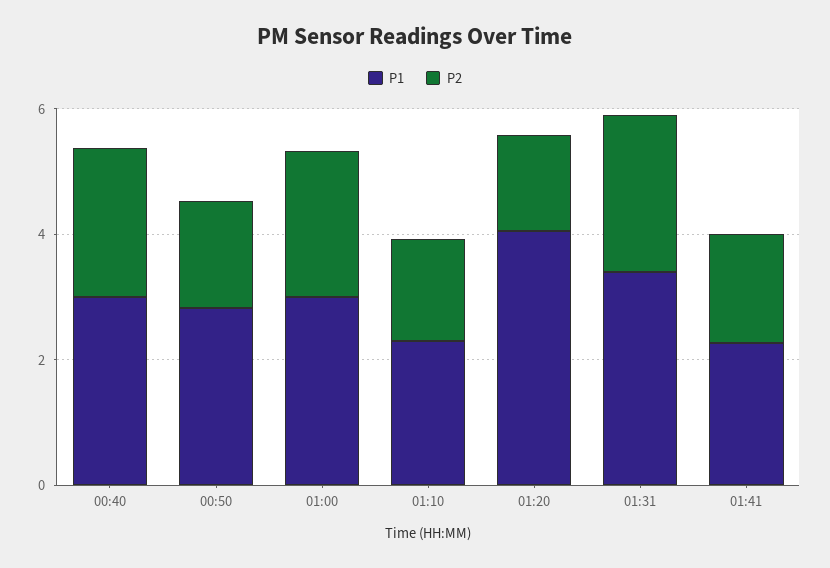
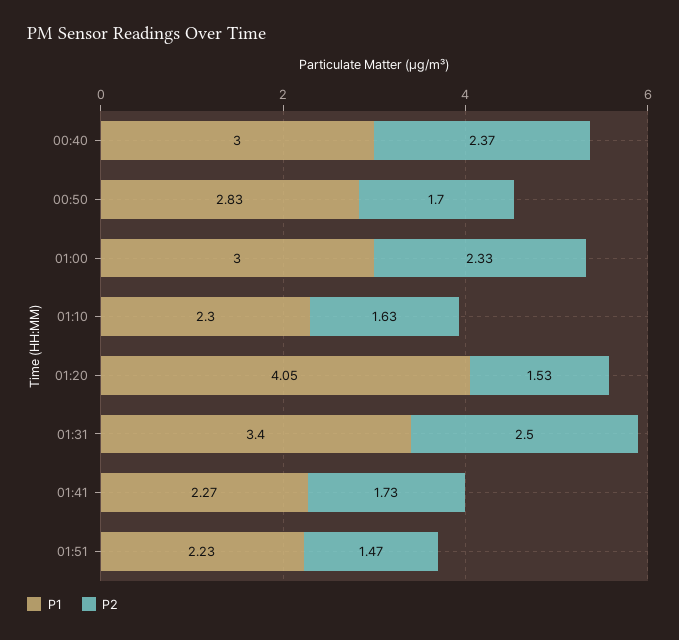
P1, 01:51: none -> 2.23
P2, 01:51: none -> 1.47

